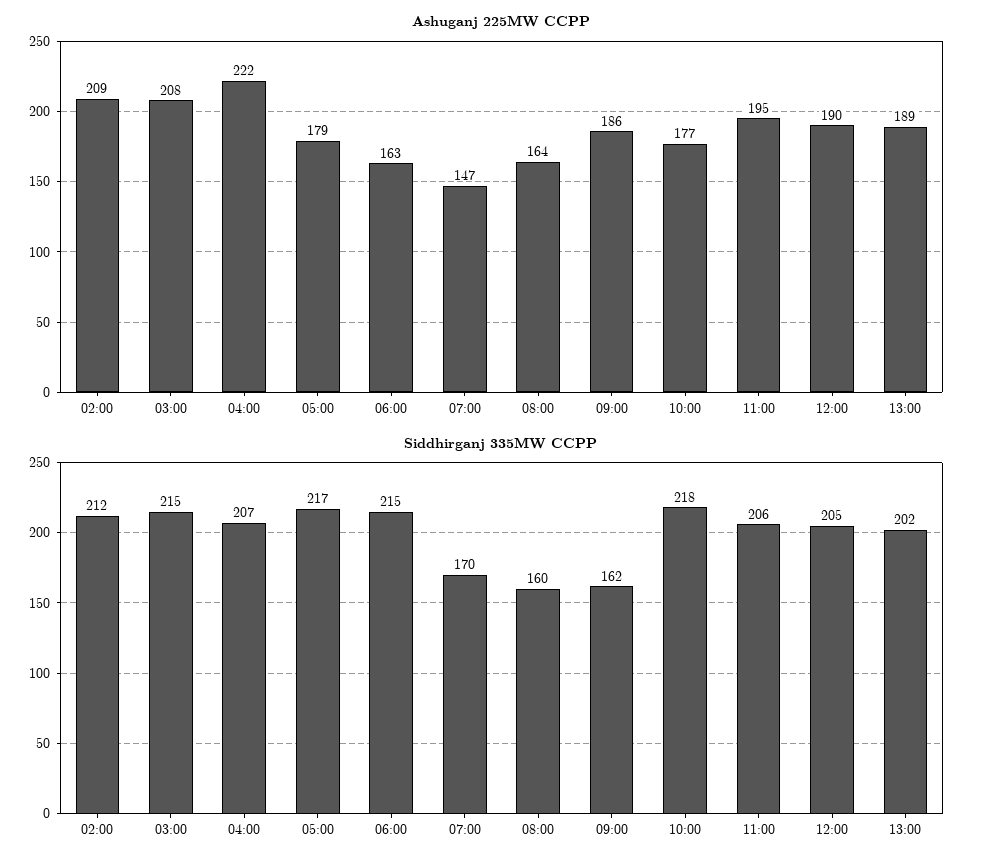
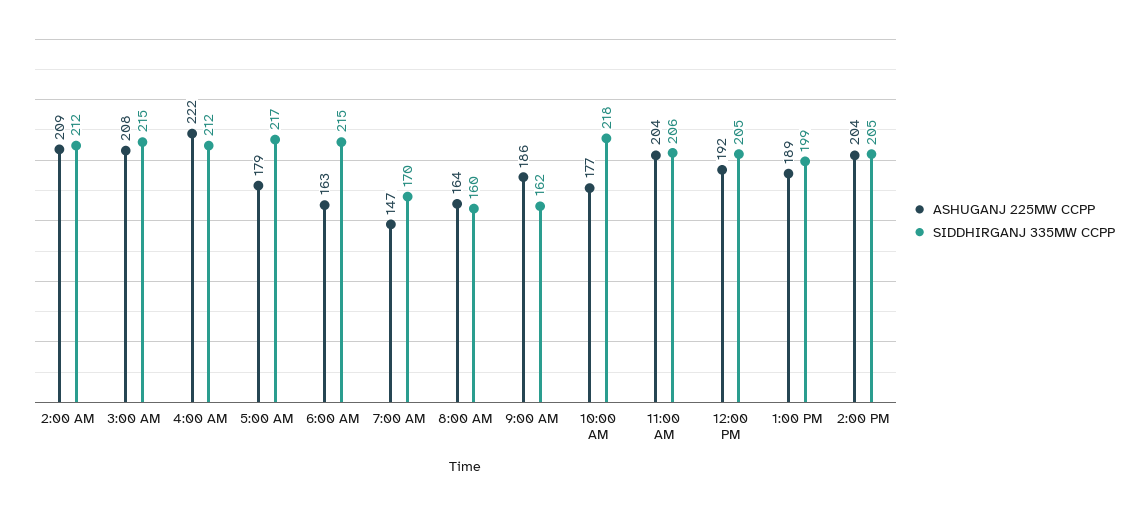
Ashuganj 225MW CCPP, 11:00: 195 -> 204
Ashuganj 225MW CCPP, 12:00: 190 -> 192
Siddhirganj 335MW CCPP, 04:00: 207 -> 212
Siddhirganj 335MW CCPP, 13:00: 202 -> 199
Ashuganj 225MW CCPP, 2:00 PM: none -> 204
Siddhirganj 335MW CCPP, 2:00 PM: none -> 205

